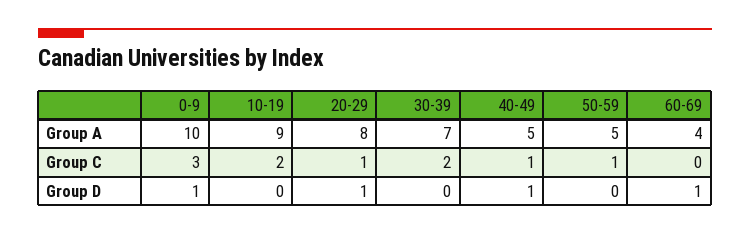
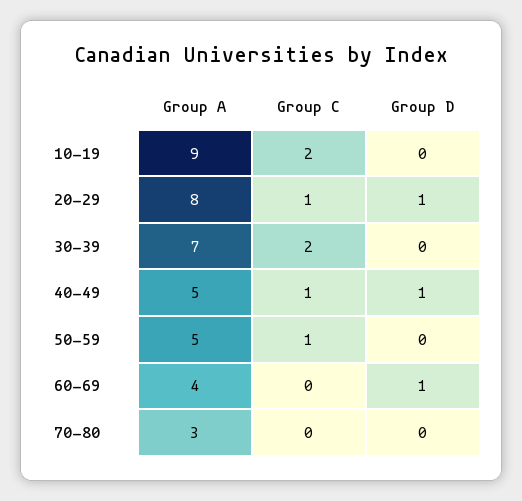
0-9, Group A: 10 -> none
0-9, Group C: 3 -> none
0-9, Group D: 1 -> none
70-80, Group A: none -> 3
70-80, Group C: none -> 0
70-80, Group D: none -> 0

